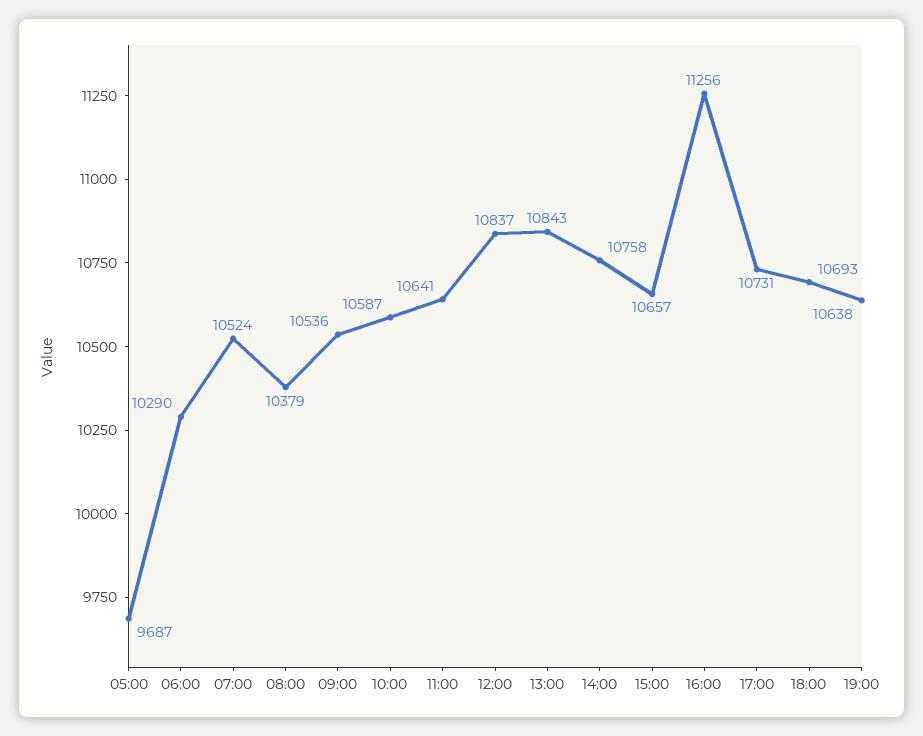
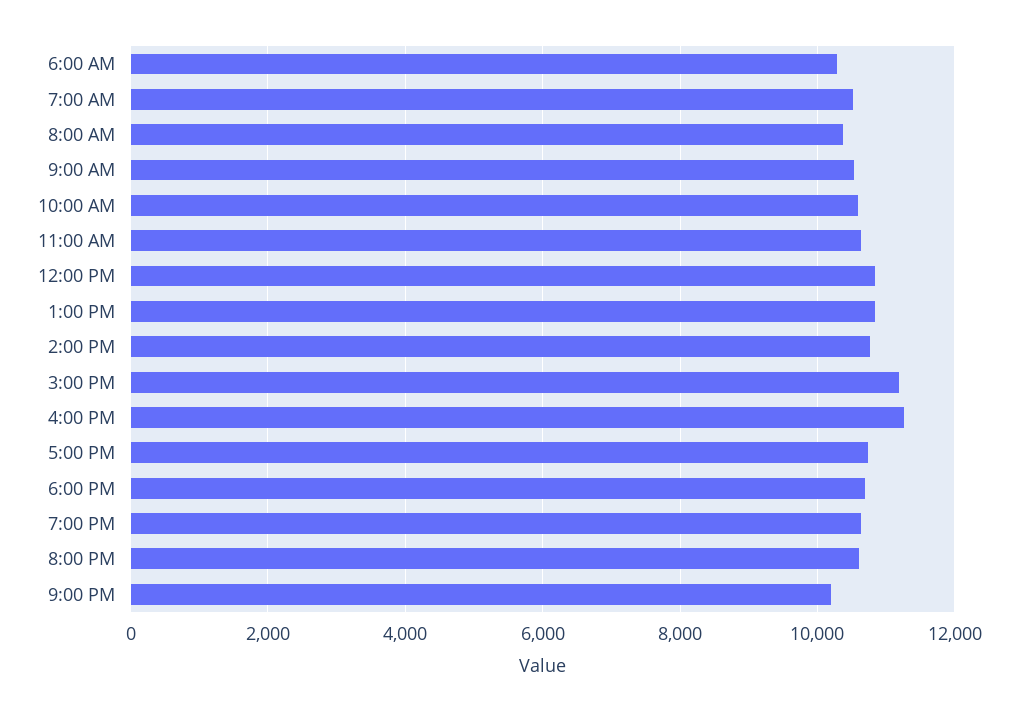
05:00: 9687 -> none
15:00: 10657 -> 11200
8:00 PM: none -> 10600
9:00 PM: none -> 10200

